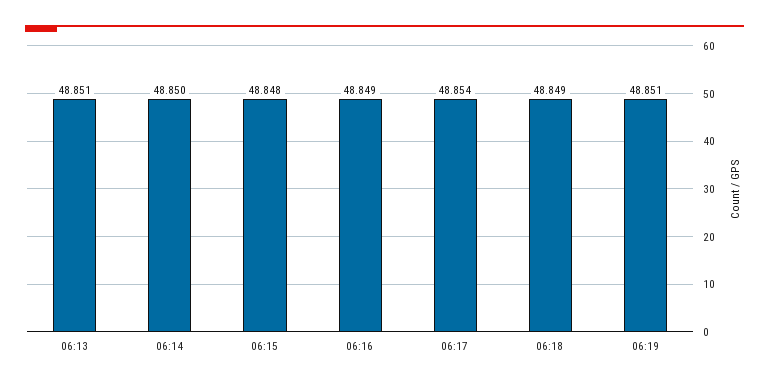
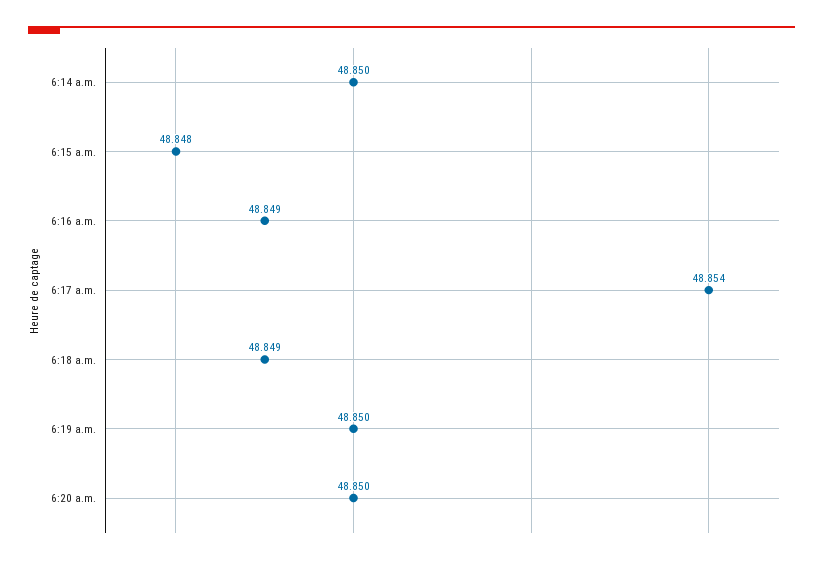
06:13: 48.851 -> none
06:19: 48.851 -> 48.85
6:20 a.m.: none -> 48.85

